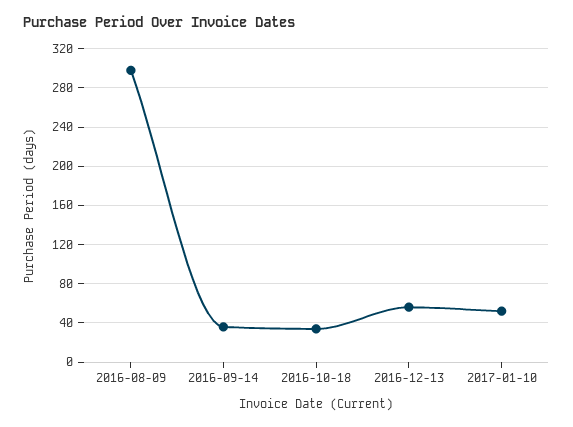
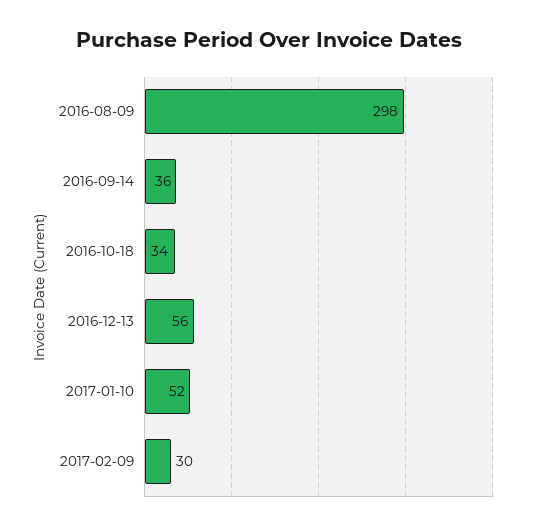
2017-02-09: none -> 30

